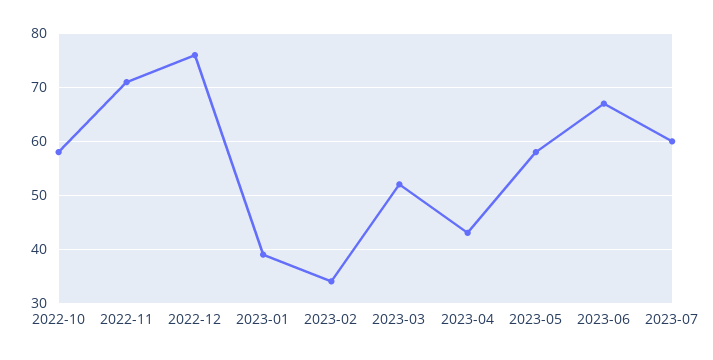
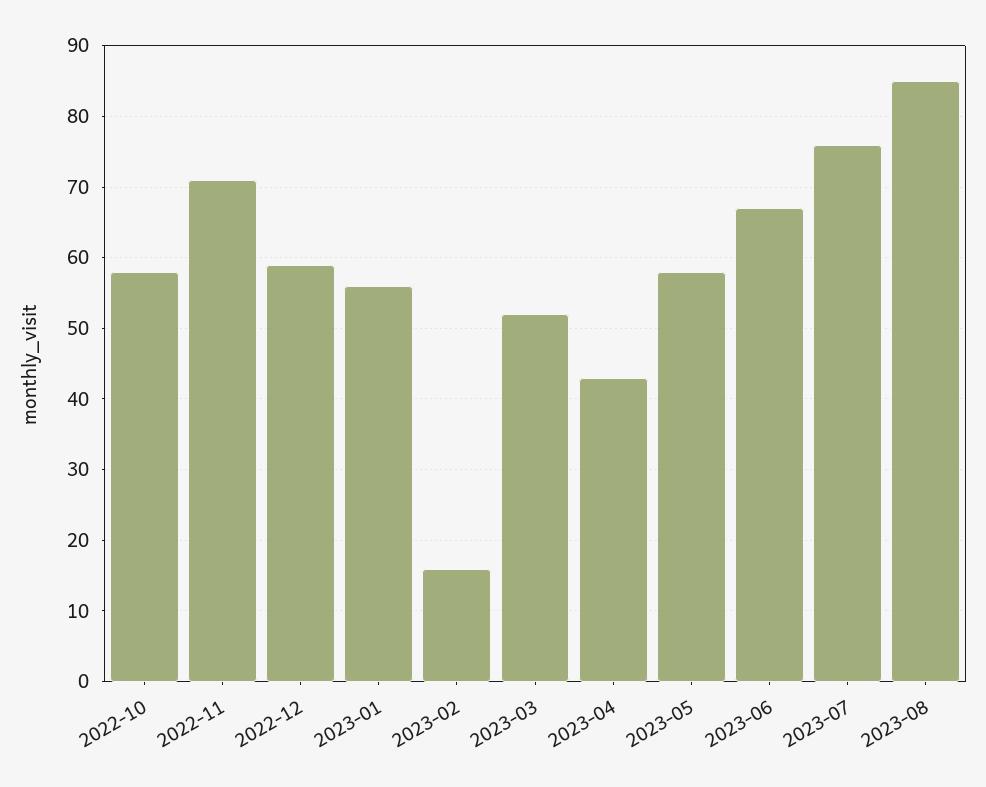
2022-12: 75 -> 59
2023-01: 40 -> 56
2023-02: 35 -> 16
2023-07: 60 -> 76
2023-08: none -> 85

